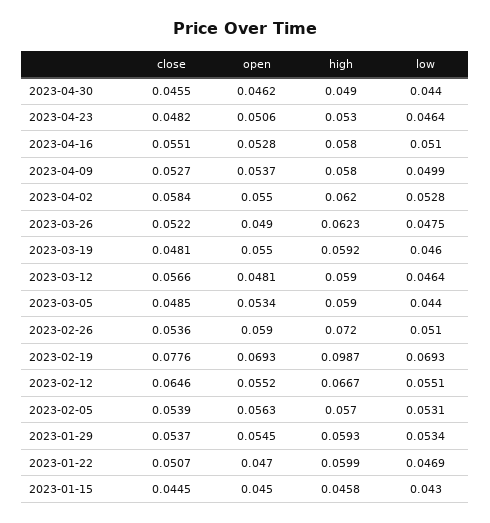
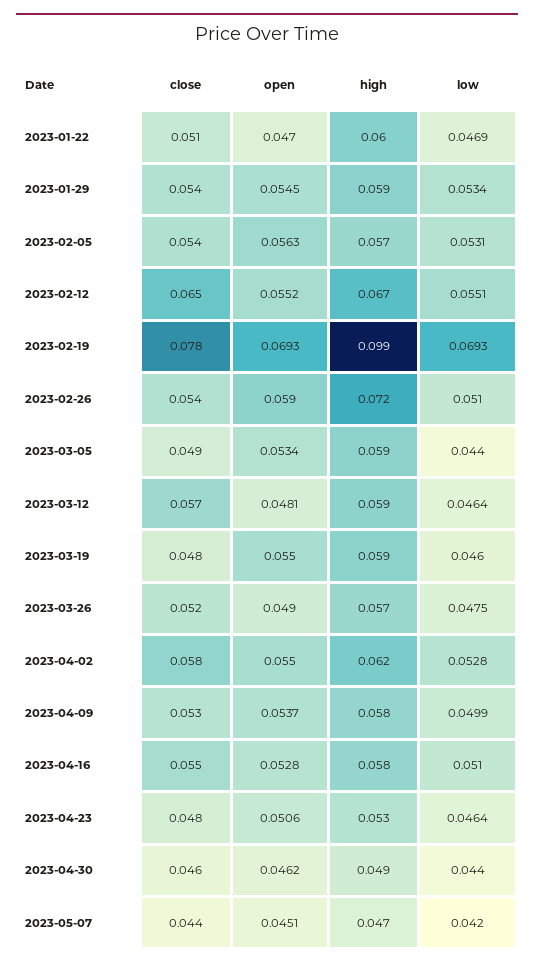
high, 2023-03-26: 0.0623 -> 0.057
close, 2023-01-15: 0.0445 -> none
open, 2023-01-15: 0.045 -> none
high, 2023-01-15: 0.0458 -> none
low, 2023-01-15: 0.043 -> none
close, 2023-05-07: none -> 0.044
open, 2023-05-07: none -> 0.0451
high, 2023-05-07: none -> 0.047
low, 2023-05-07: none -> 0.042

